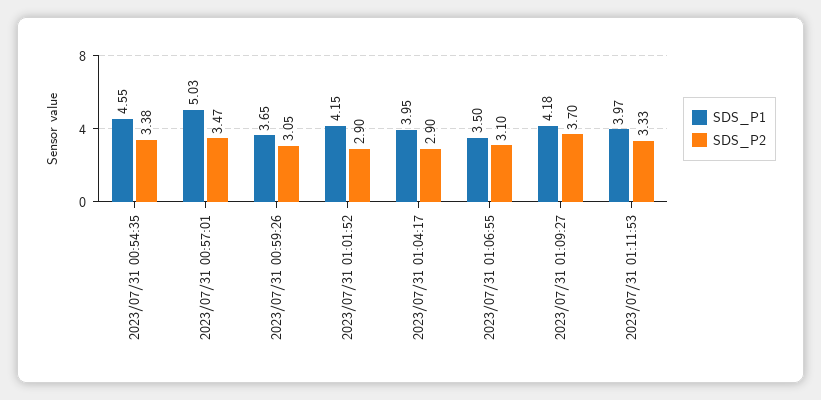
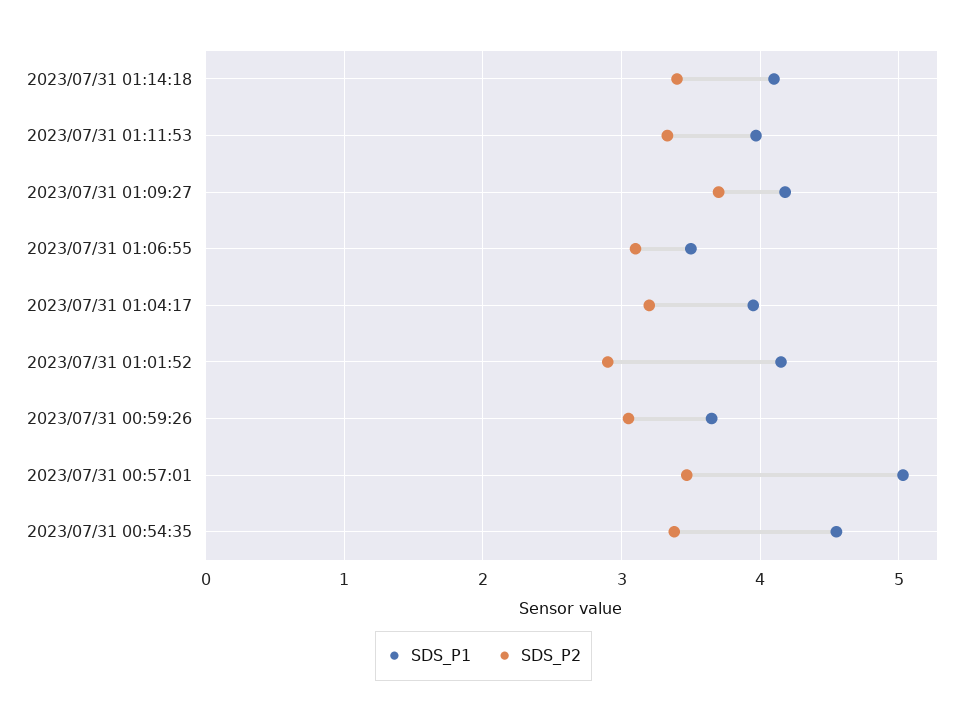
SDS_P2, 2023/07/31 01:04:17: 2.9 -> 3.2
SDS_P1, 2023/07/31 01:14:18: none -> 4.1
SDS_P2, 2023/07/31 01:14:18: none -> 3.4

